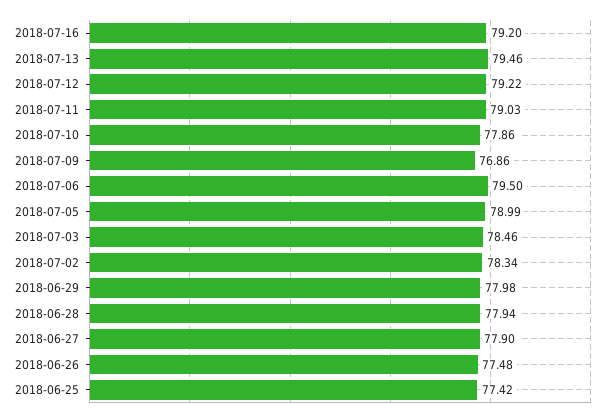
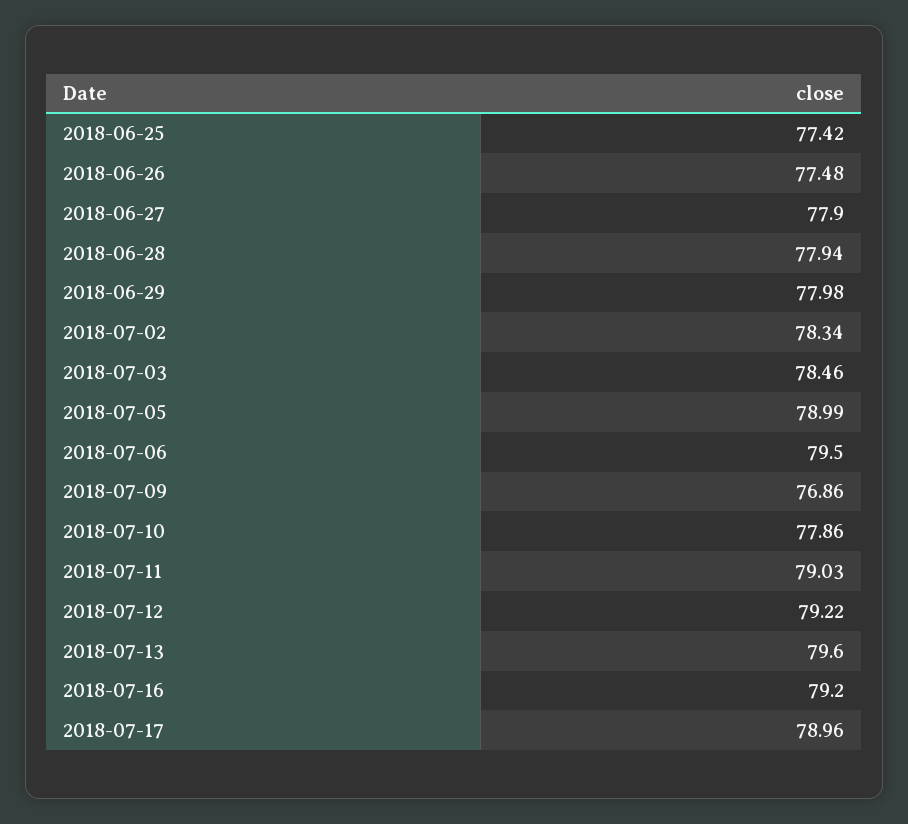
2018-07-13: 79.46 -> 79.6
2018-07-17: none -> 78.96

